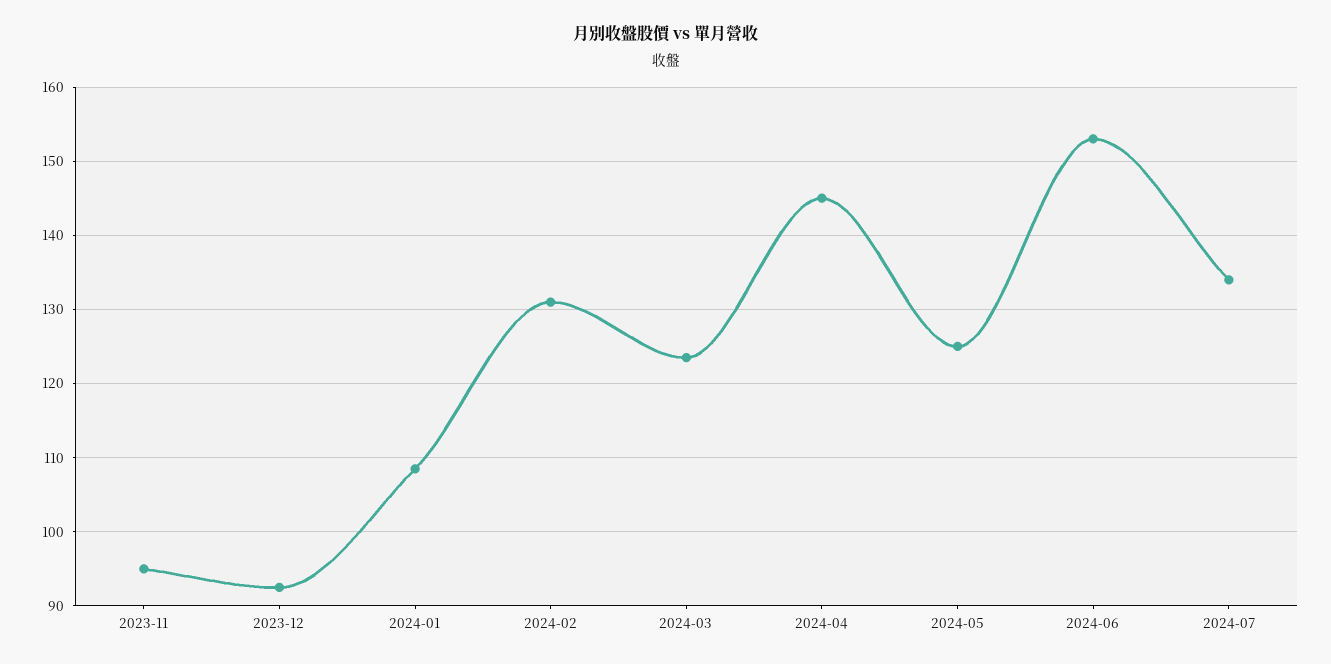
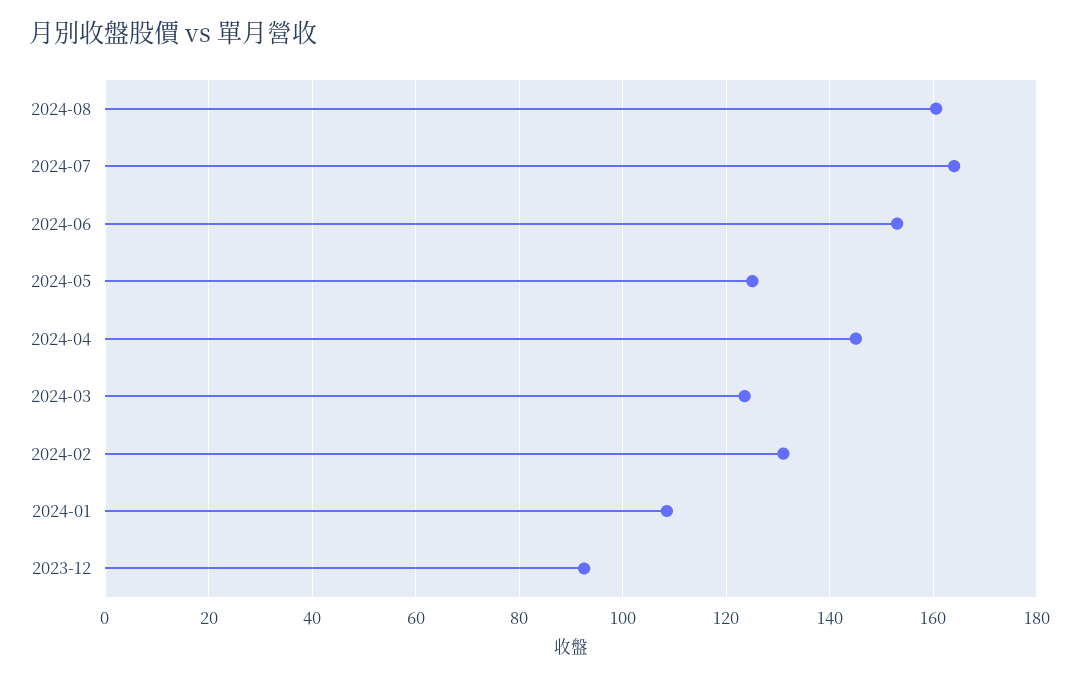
2023-11: 95 -> none
2024-07: 134 -> 164
2024-08: none -> 160

